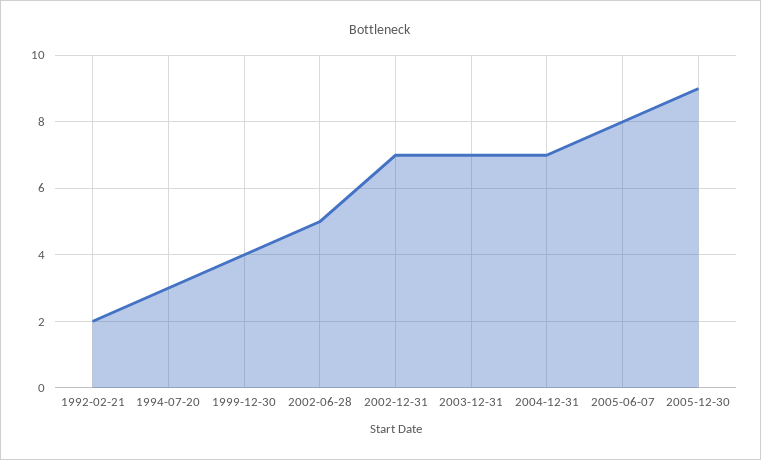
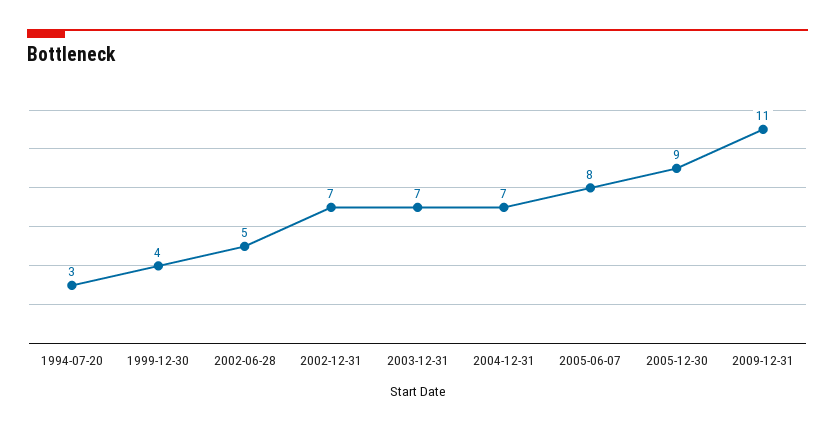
1992-02-21: 2 -> none
2009-12-31: none -> 11

